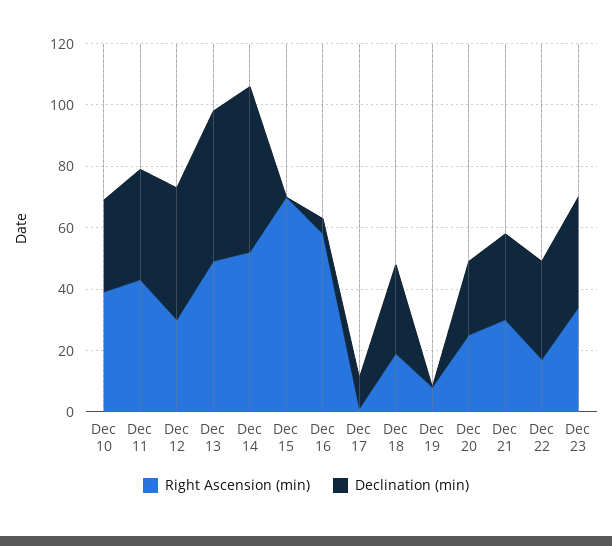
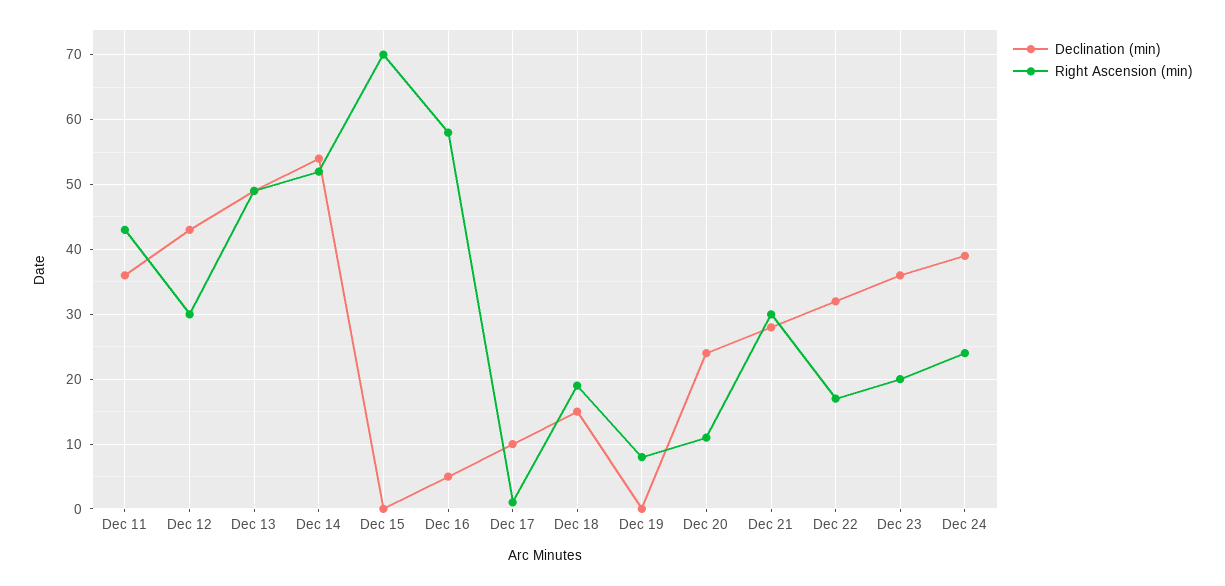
Right Ascension (min), Dec 10: 40 -> none
Declination (min), Dec 10: 30 -> none
Declination (min), Dec 18: 30 -> 15
Right Ascension (min), Dec 20: 25 -> 11
Right Ascension (min), Dec 23: 35 -> 20
Declination (min), Dec 24: none -> 39
Right Ascension (min), Dec 24: none -> 24

